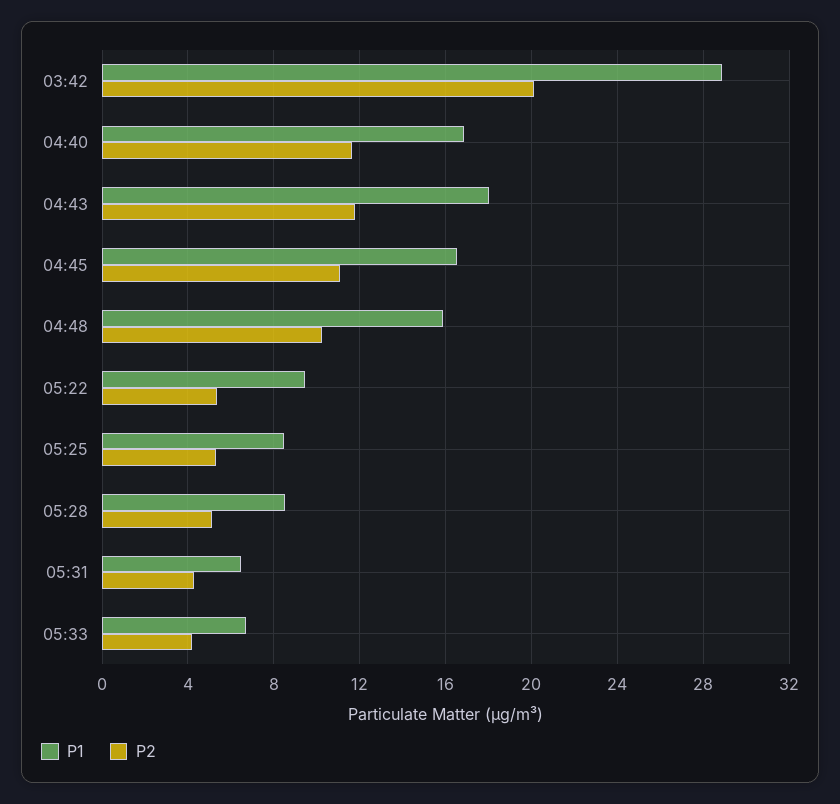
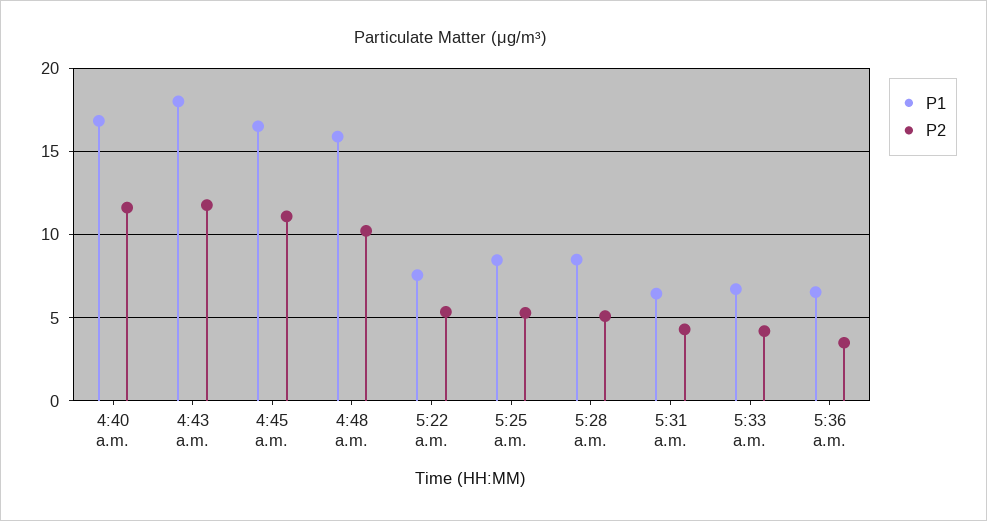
P1, 03:42: 29 -> none
P2, 03:42: 20 -> none
P1, 05:22: 9.5 -> 7.5
P1, 5:36 a.m.: none -> 6.5
P2, 5:36 a.m.: none -> 3.5

